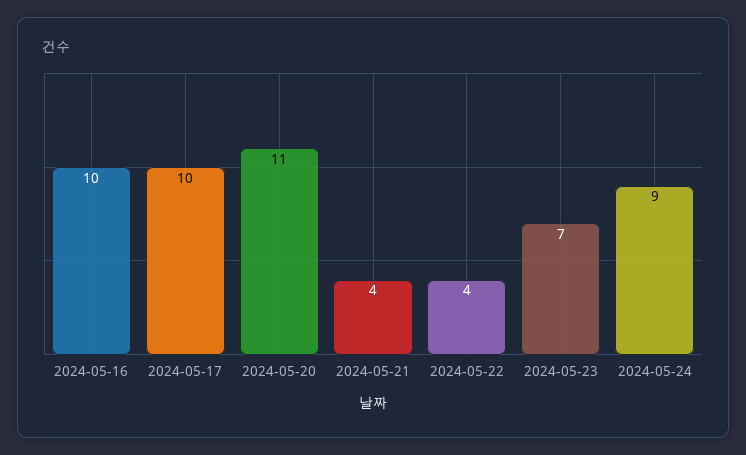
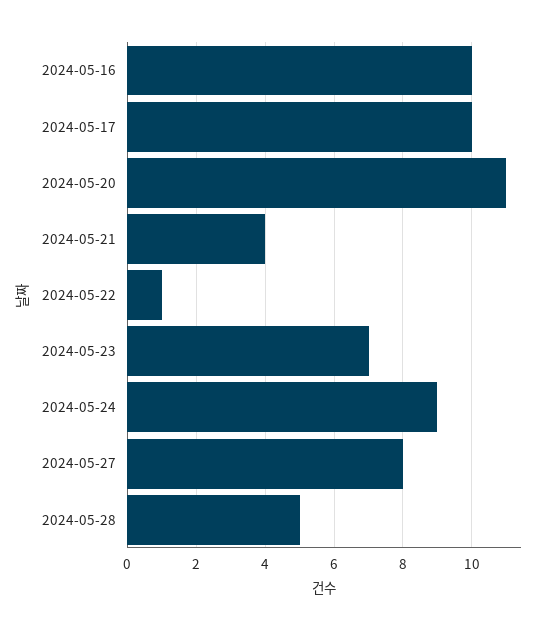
2024-05-22: 4 -> 1
2024-05-27: none -> 8
2024-05-28: none -> 5

